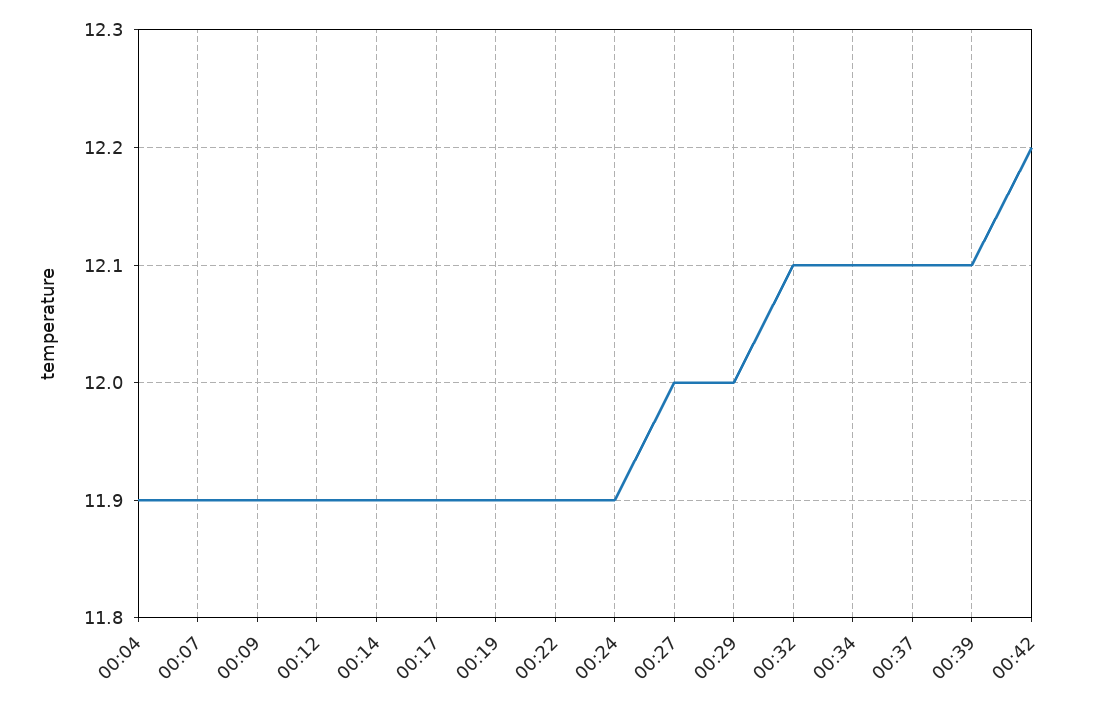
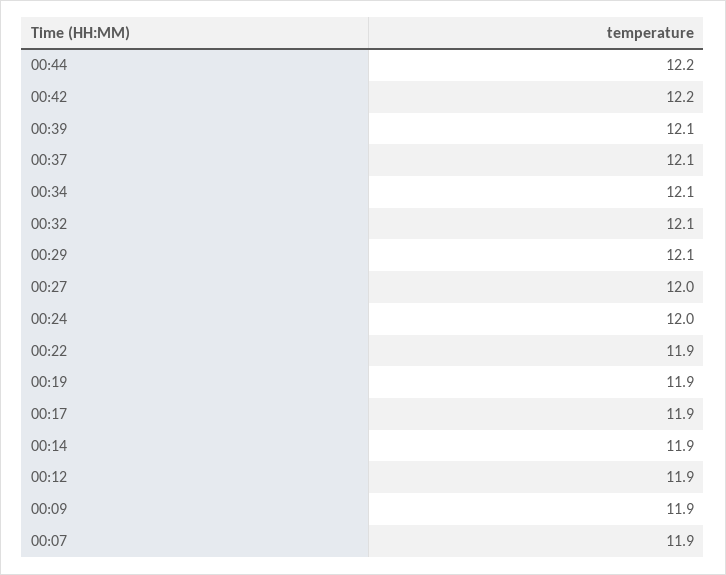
00:04: 11.9 -> none
00:24: 11.9 -> 12
00:29: 12 -> 12.1
00:44: none -> 12.2

